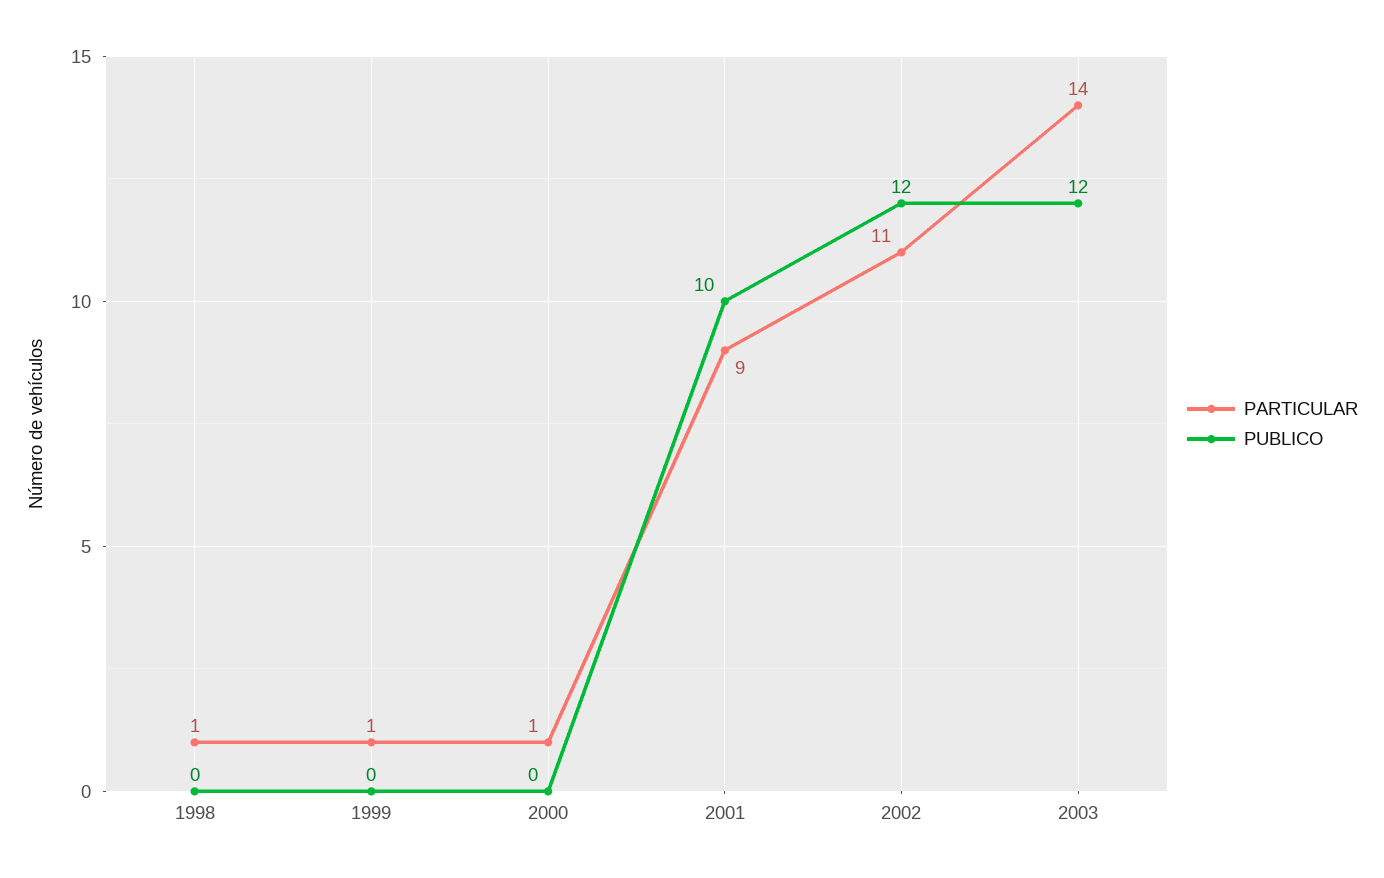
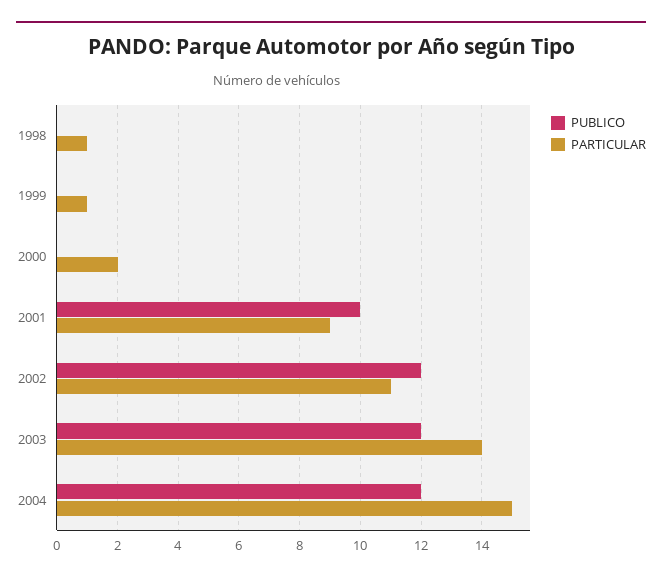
PARTICULAR, 2000: 1 -> 2
PUBLICO, 2004: none -> 12
PARTICULAR, 2004: none -> 15

